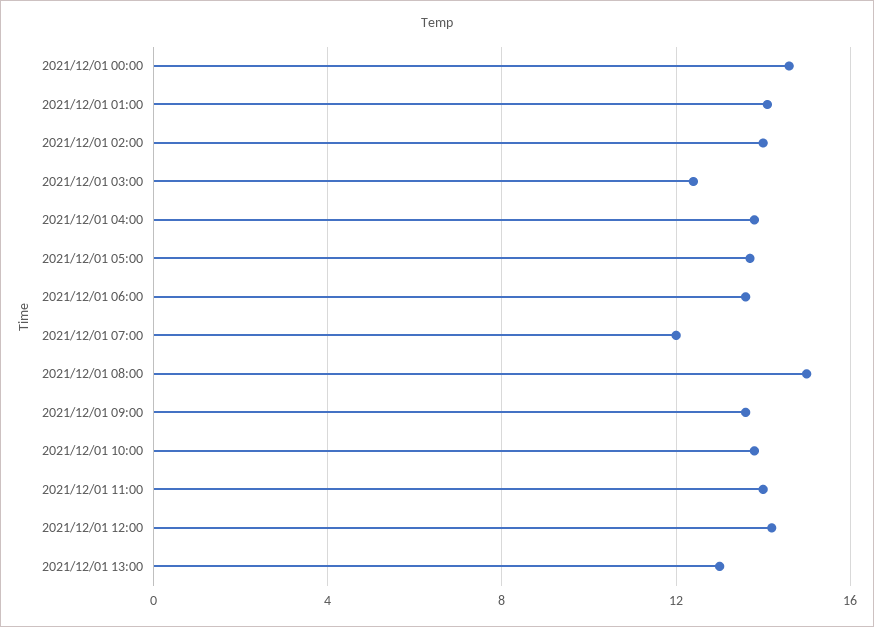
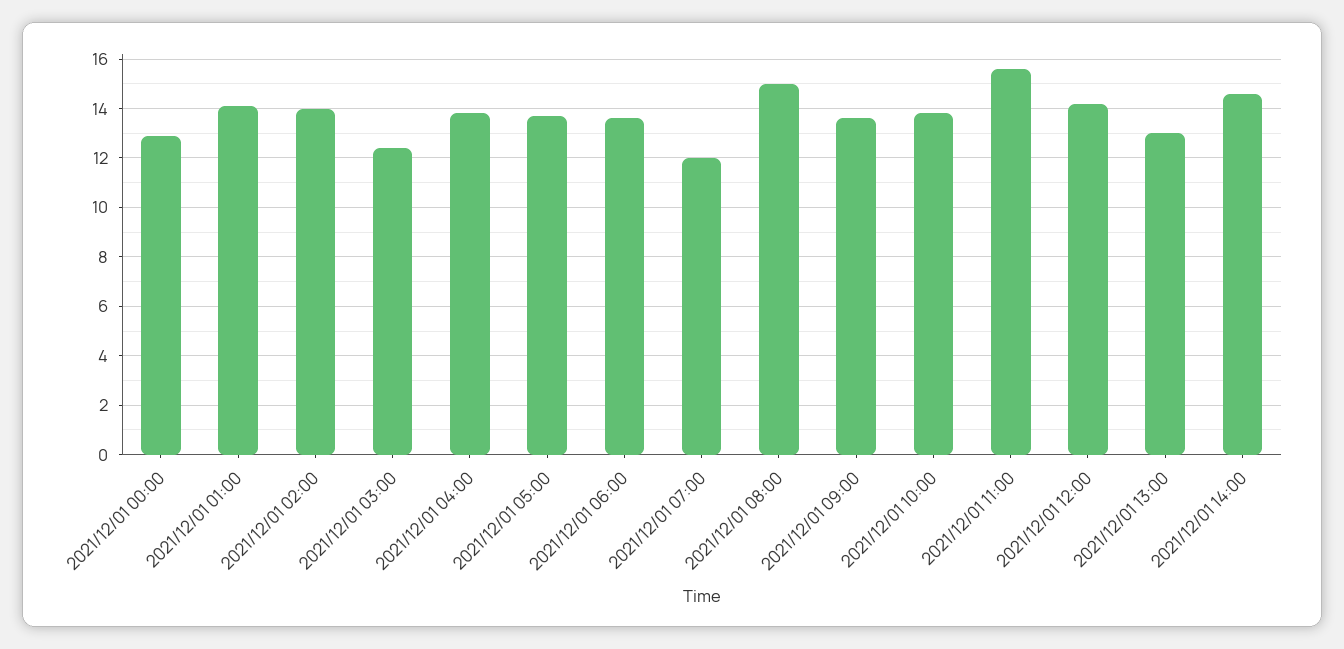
2021/12/01 00:00: 14.5 -> 13
2021/12/01 11:00: 14 -> 15.5
2021/12/01 14:00: none -> 14.5

